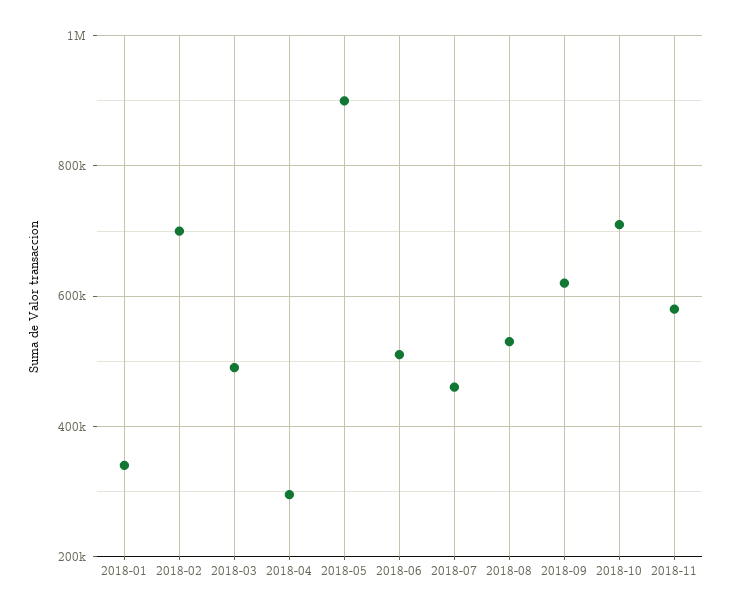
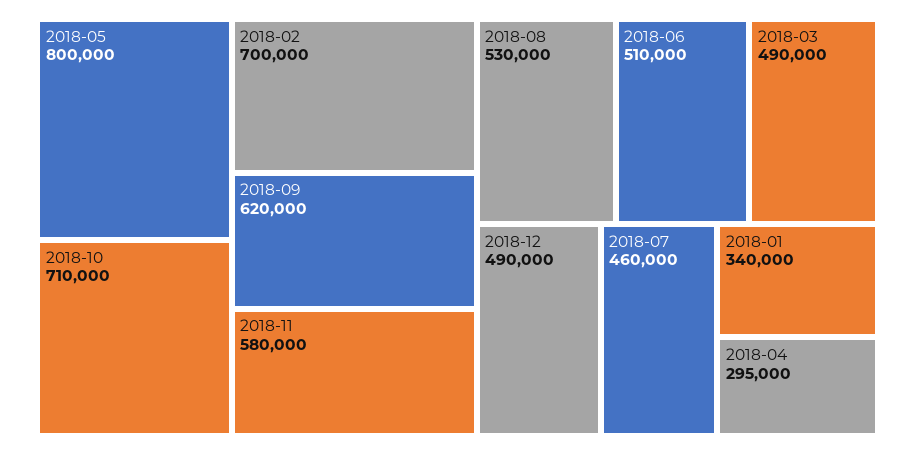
2018-05: 900000 -> 800000
2018-12: none -> 490000

